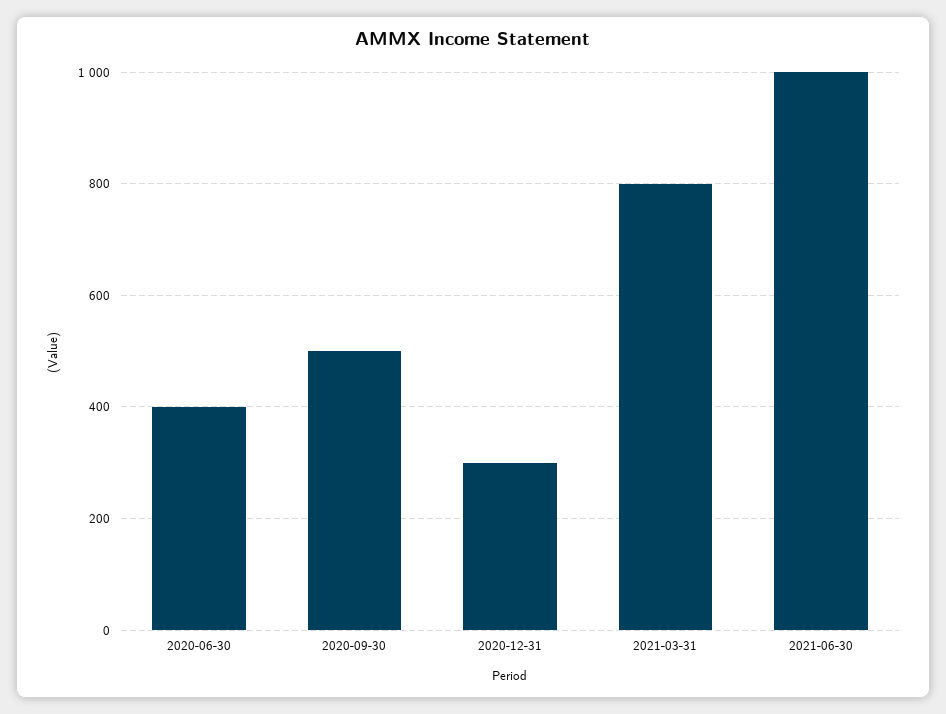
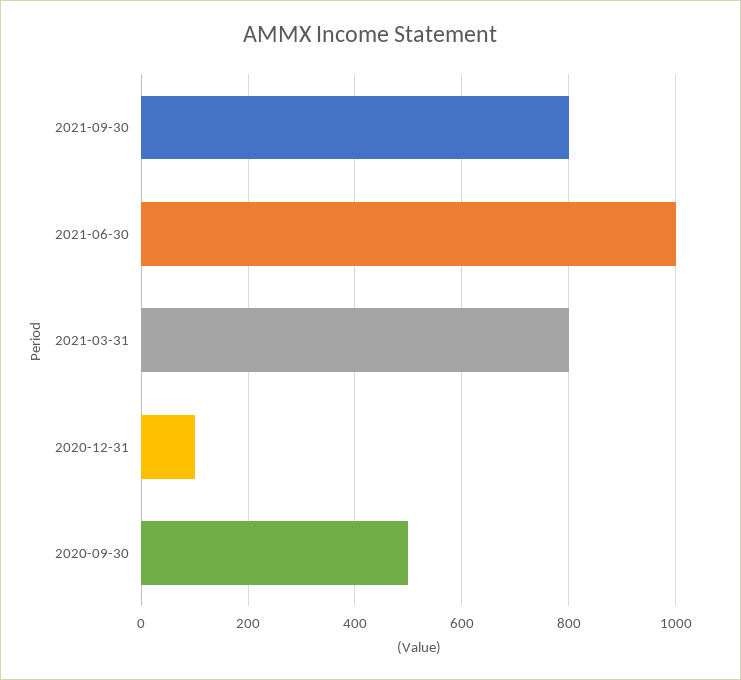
2020-06-30: 400 -> none
2020-12-31: 300 -> 100
2021-09-30: none -> 800

